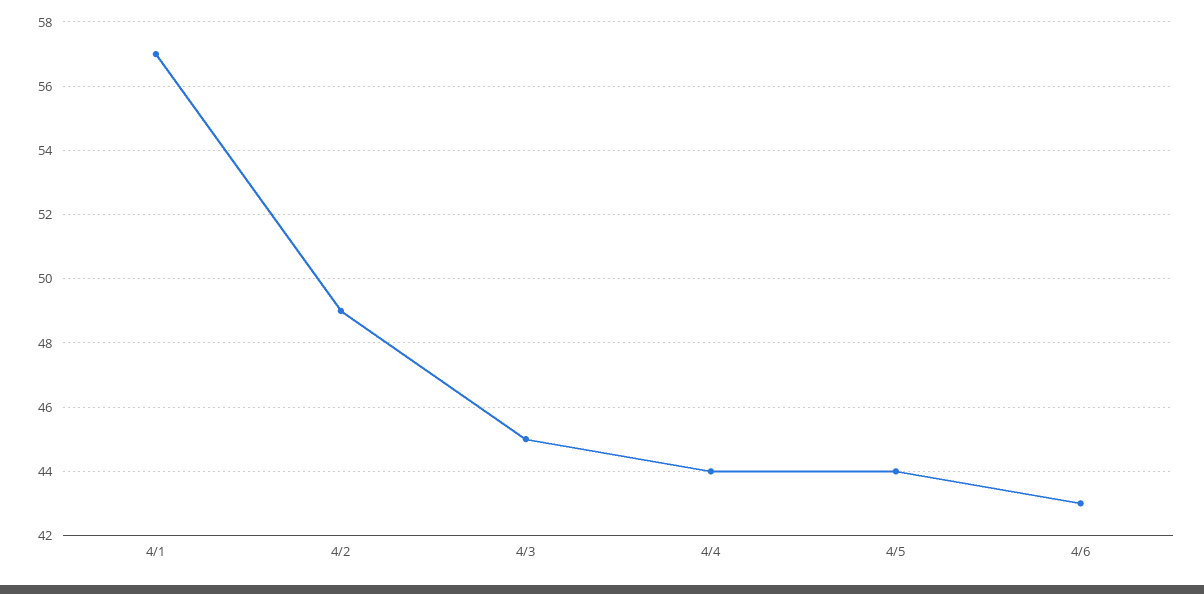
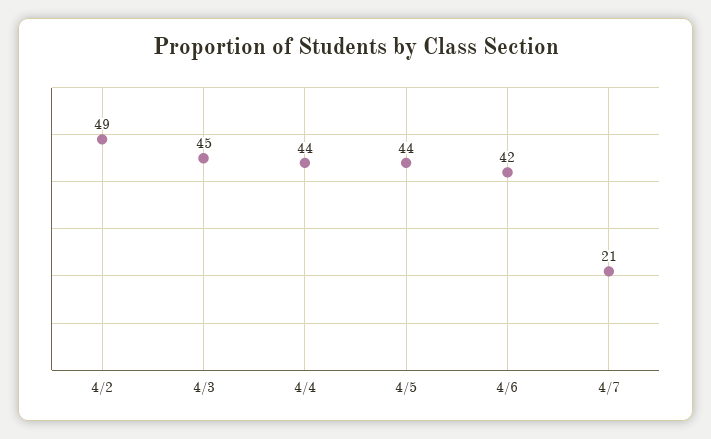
4/1: 57 -> none
4/6: 43 -> 42
4/7: none -> 21

